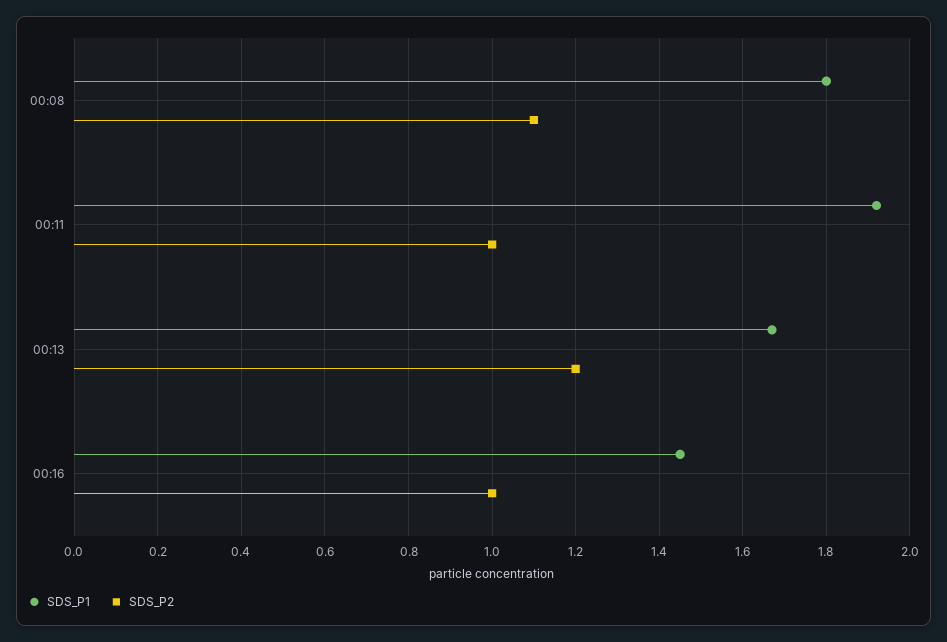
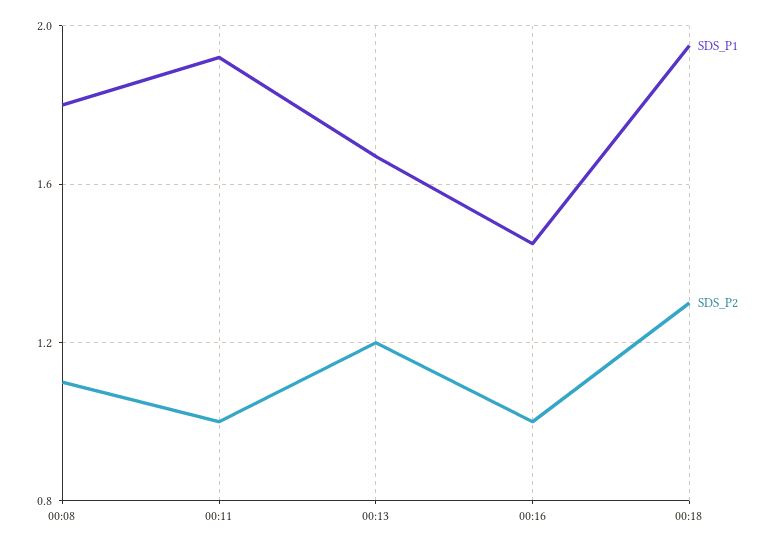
SDS_P1, 00:18: none -> 1.95
SDS_P2, 00:18: none -> 1.3

